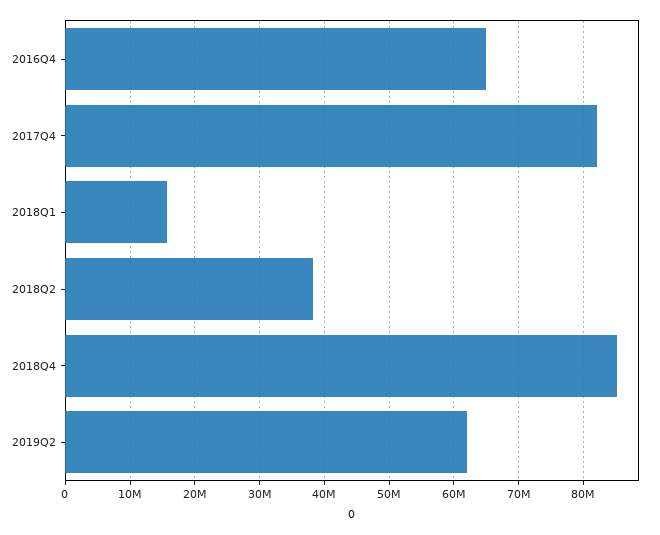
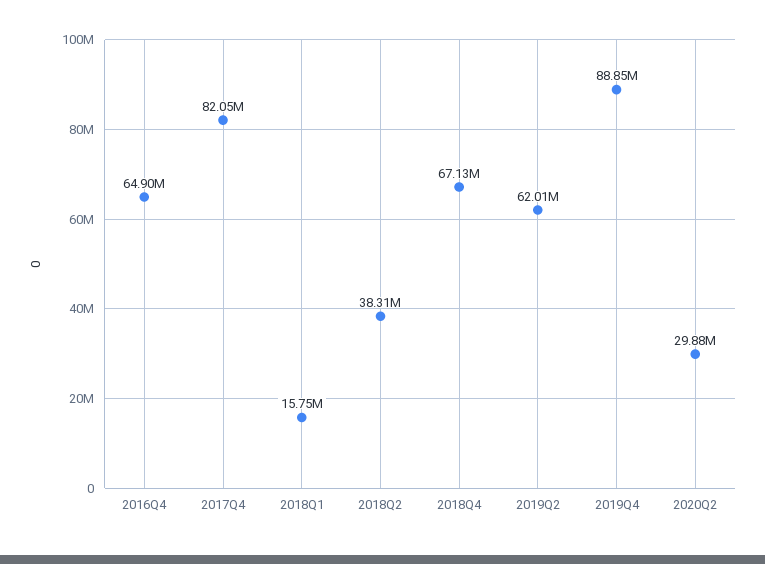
2018Q4: 85000000 -> 67130000
2019Q4: none -> 88850000
2020Q2: none -> 29880000

